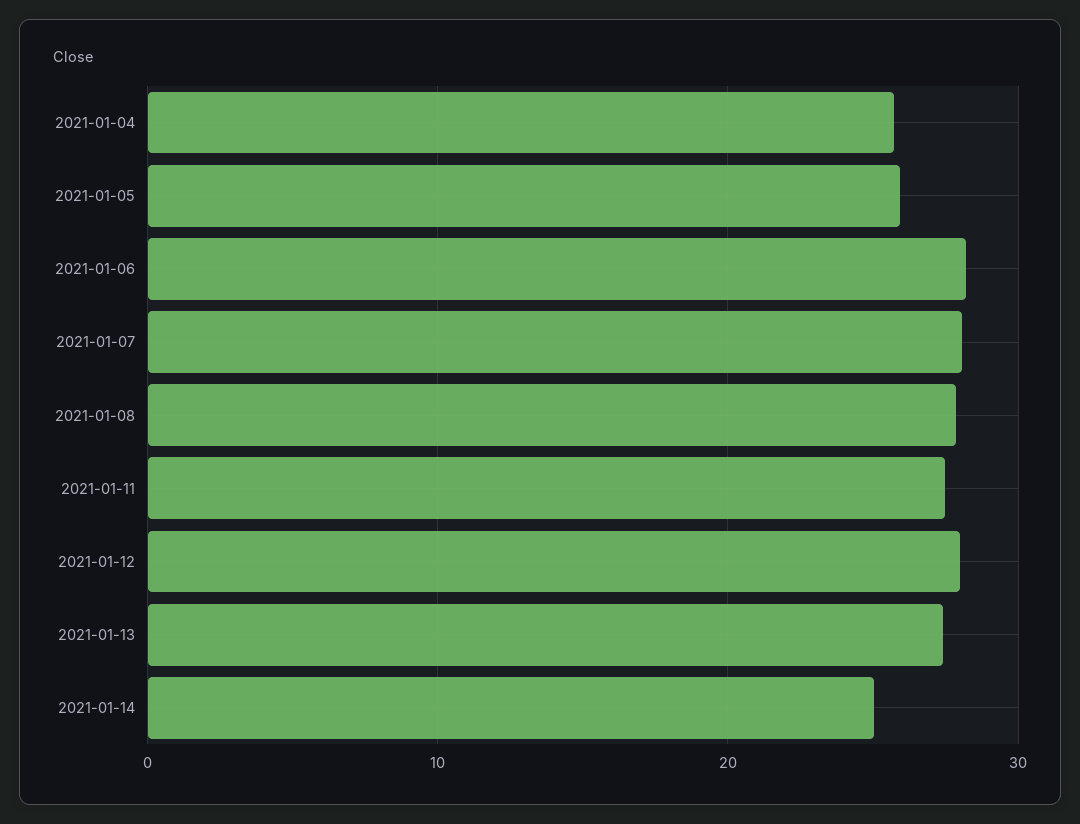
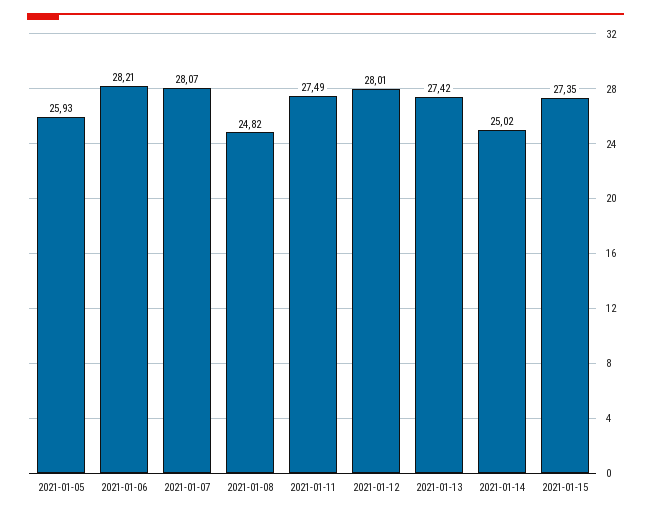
2021-01-04: 26 -> none
2021-01-08: 28 -> 24.82
2021-01-15: none -> 27.35

